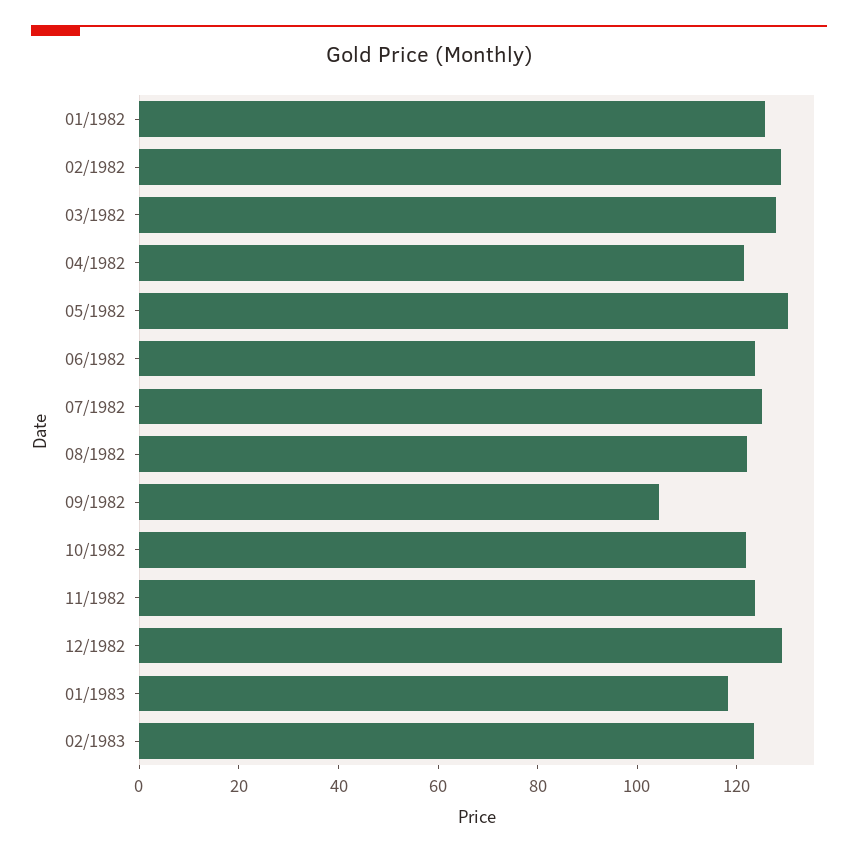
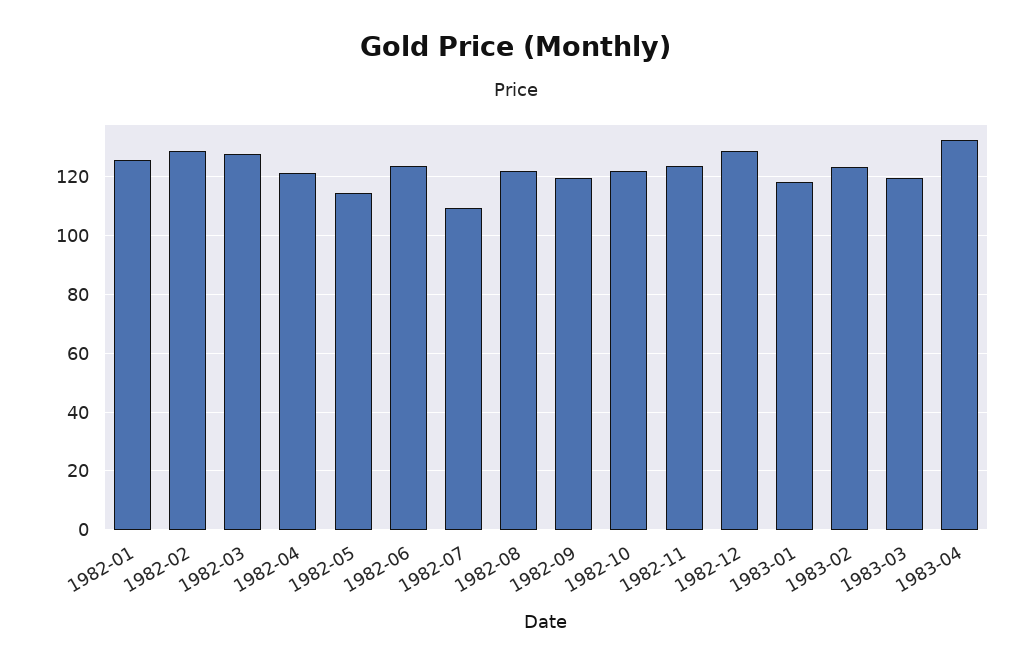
05/1982: 130 -> 115
07/1982: 125 -> 110
09/1982: 105 -> 120
1983-03: none -> 120
1983-04: none -> 132.5

